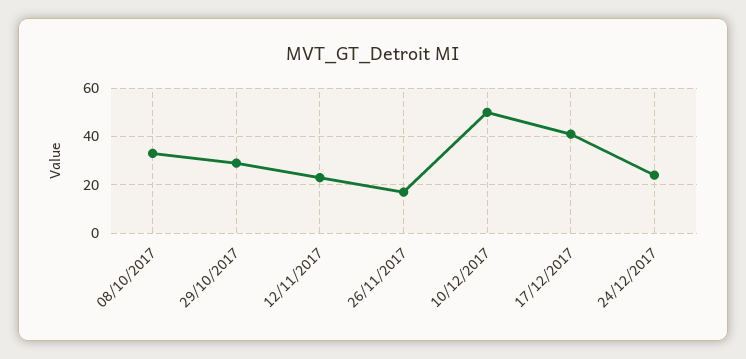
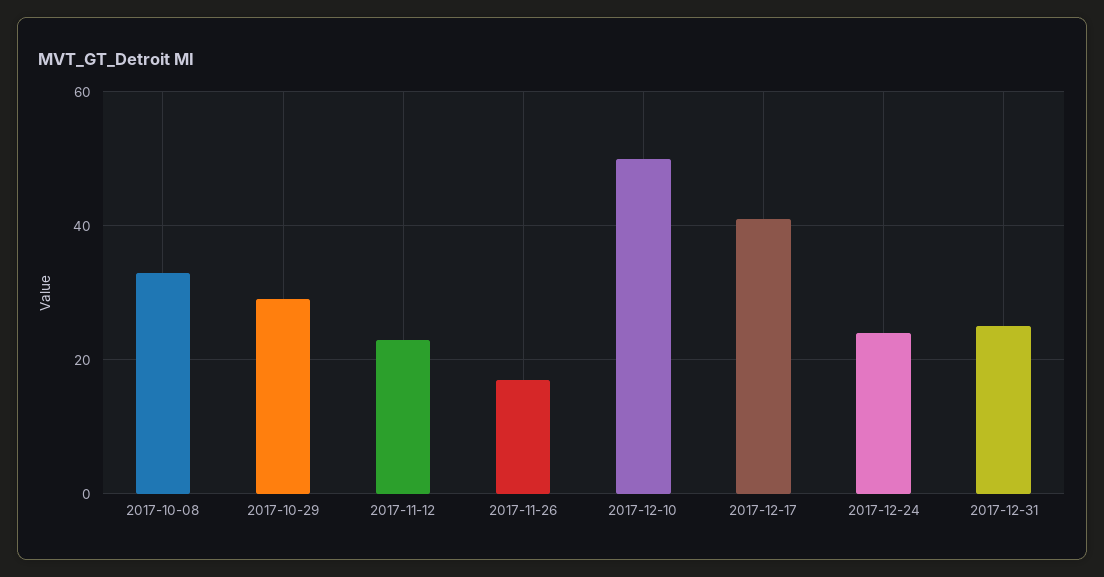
2017-12-31: none -> 25

